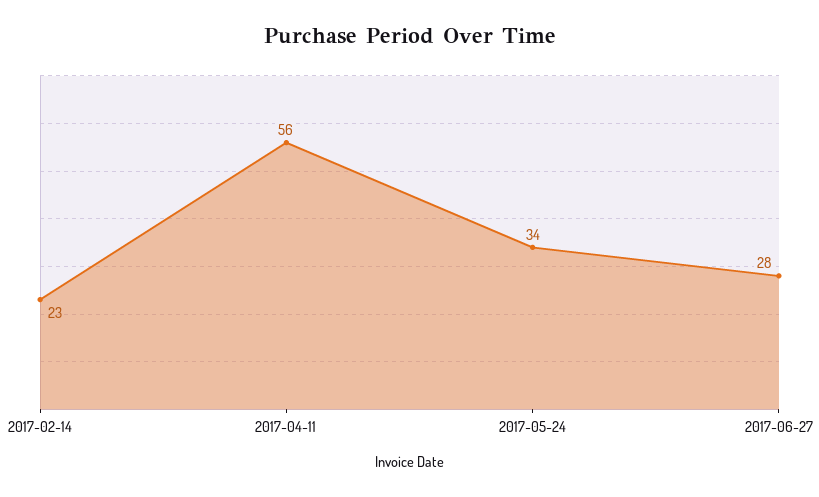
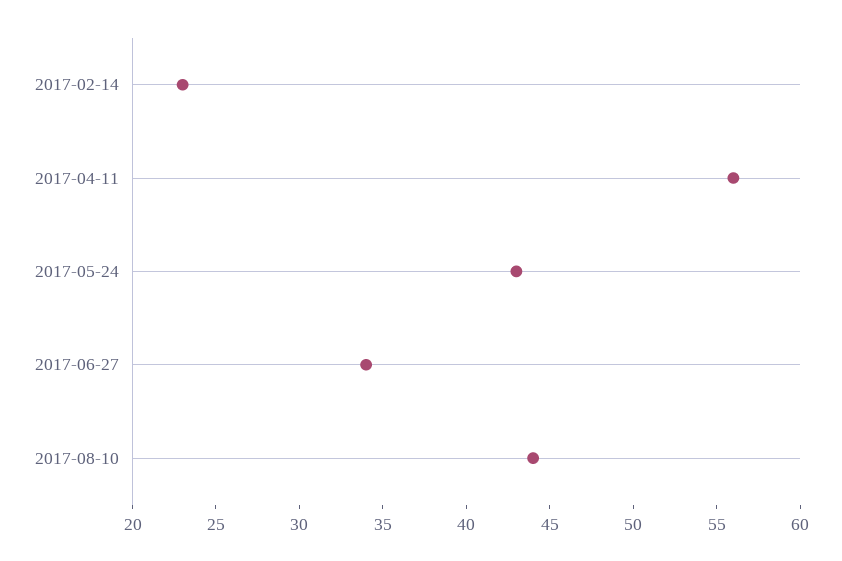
2017-05-24: 34 -> 43
2017-06-27: 28 -> 34
2017-08-10: none -> 44

